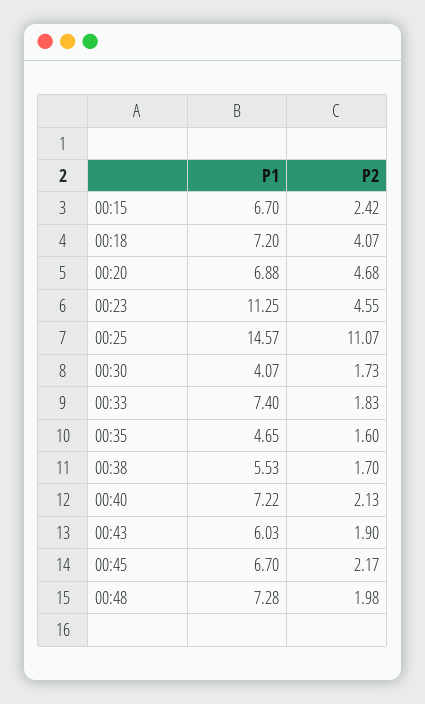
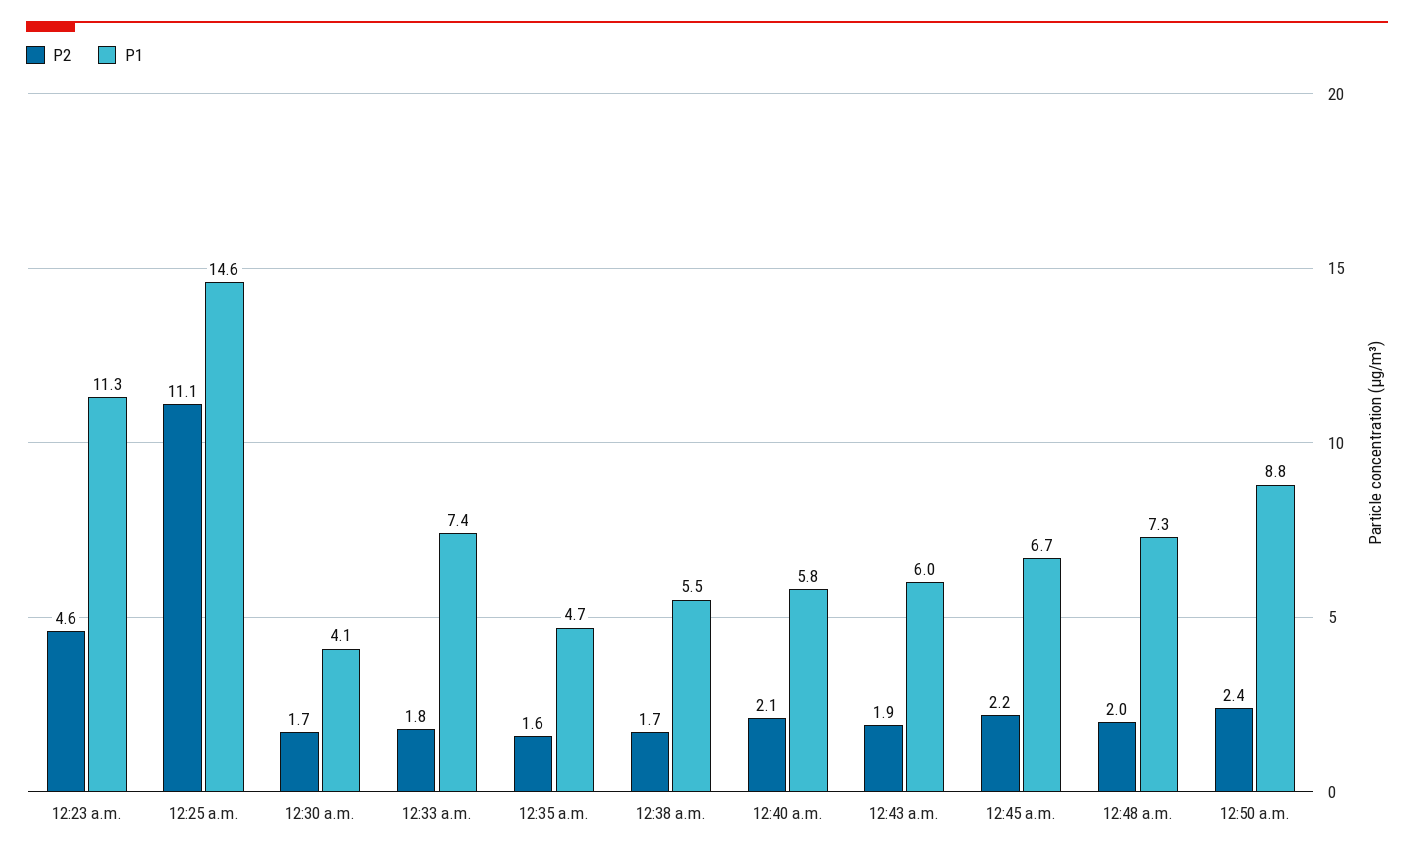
P1, 00:15: 6.7 -> none
P2, 00:15: 2.42 -> none
P1, 00:18: 7.2 -> none
P2, 00:18: 4.07 -> none
P1, 00:20: 6.88 -> none
P2, 00:20: 4.68 -> none
P1, 00:40: 7.22 -> 5.8
P2, 12:50 a.m.: none -> 2.4
P1, 12:50 a.m.: none -> 8.8

